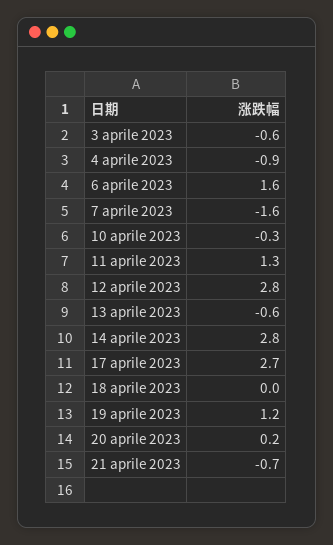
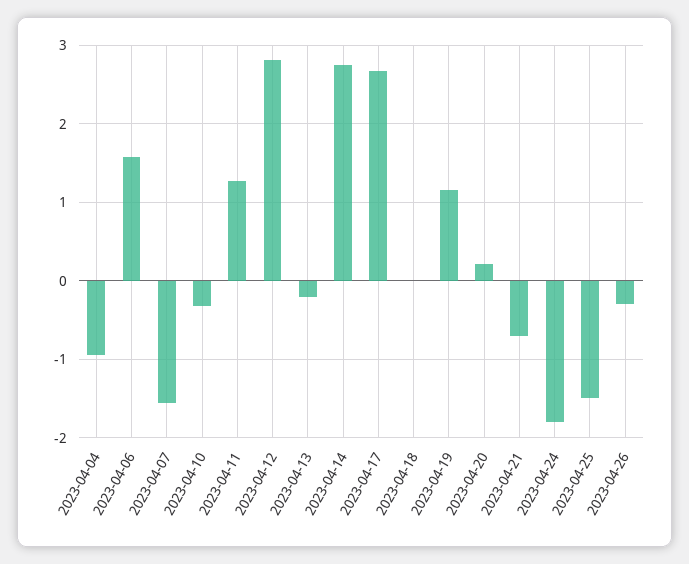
3 aprile 2023: -0.6 -> none
13 aprile 2023: -0.6 -> -0.2
2023-04-24: none -> -1.8
2023-04-25: none -> -1.5
2023-04-26: none -> -0.3

